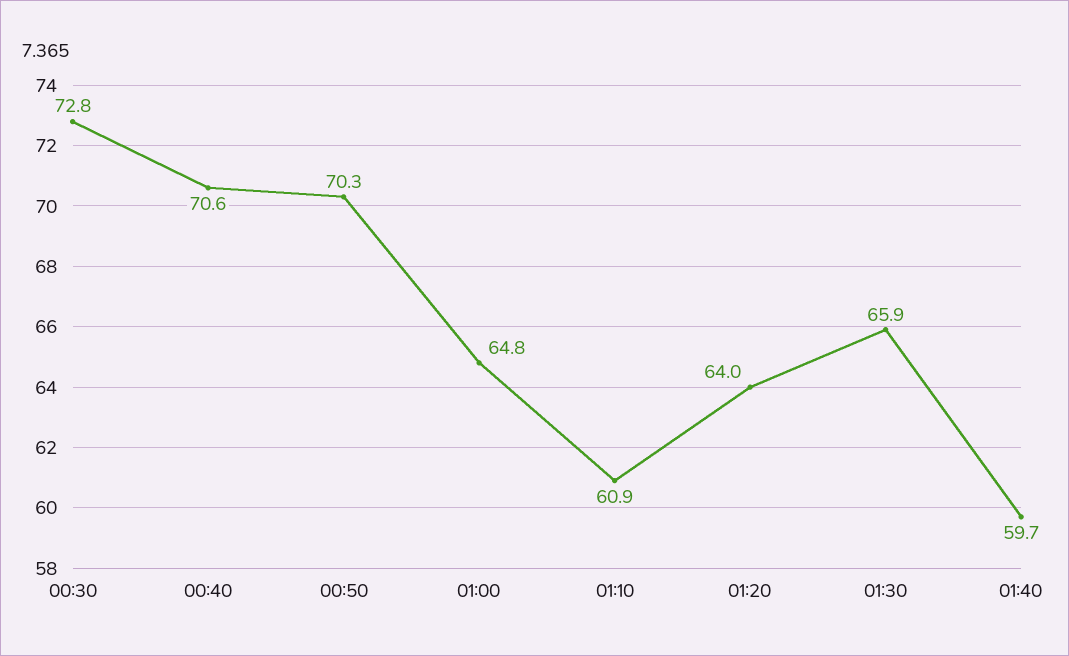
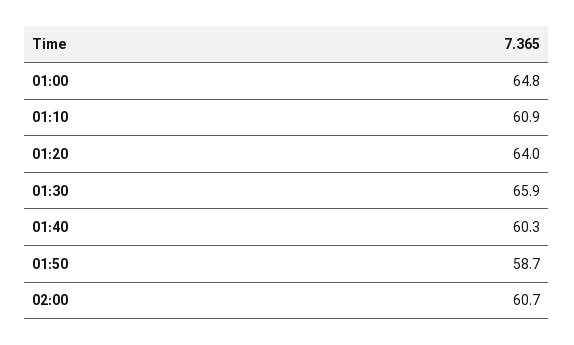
00:30: 72.8 -> none
00:40: 70.6 -> none
00:50: 70.3 -> none
01:40: 59.7 -> 60.3
01:50: none -> 58.7
02:00: none -> 60.7

